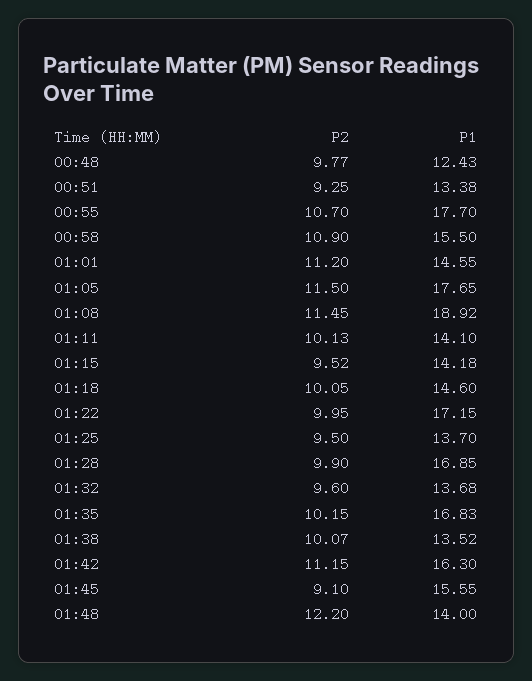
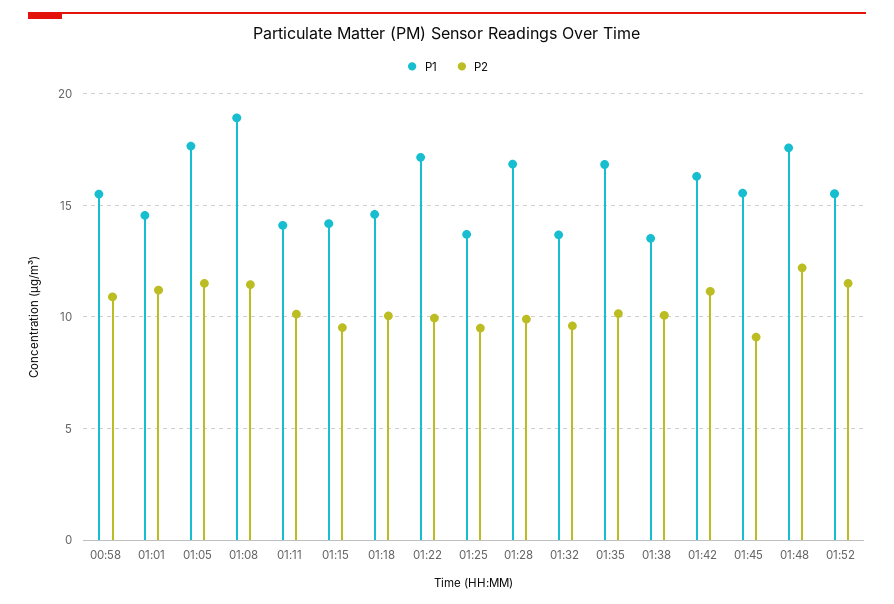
P2, 00:48: 9.77 -> none
P1, 00:48: 12.43 -> none
P2, 00:51: 9.25 -> none
P1, 00:51: 13.38 -> none
P2, 00:55: 10.7 -> none
P1, 00:55: 17.7 -> none
P1, 01:48: 14 -> 17.5
P1, 01:52: none -> 15.5
P2, 01:52: none -> 11.5

